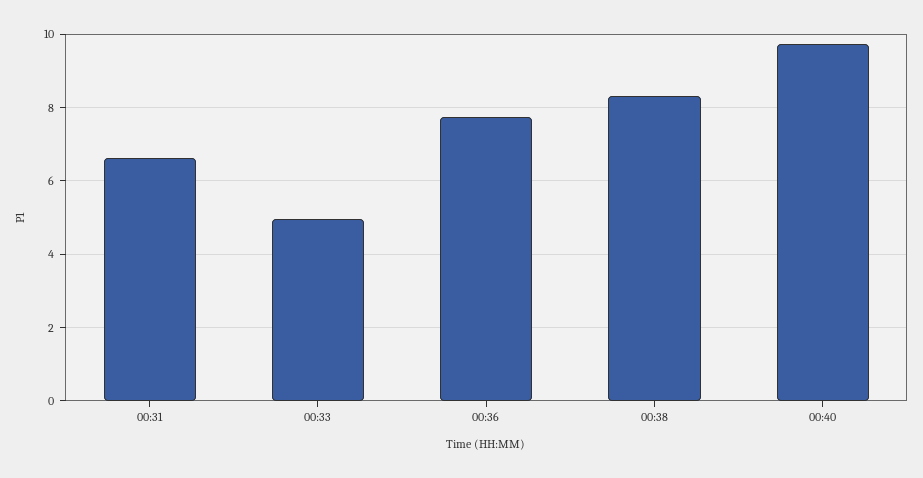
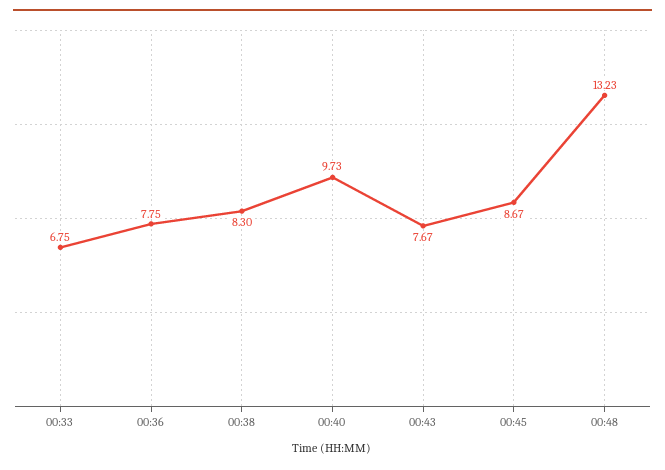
00:31: 6.6 -> none
00:33: 5 -> 6.75
00:43: none -> 7.67
00:45: none -> 8.67
00:48: none -> 13.23

